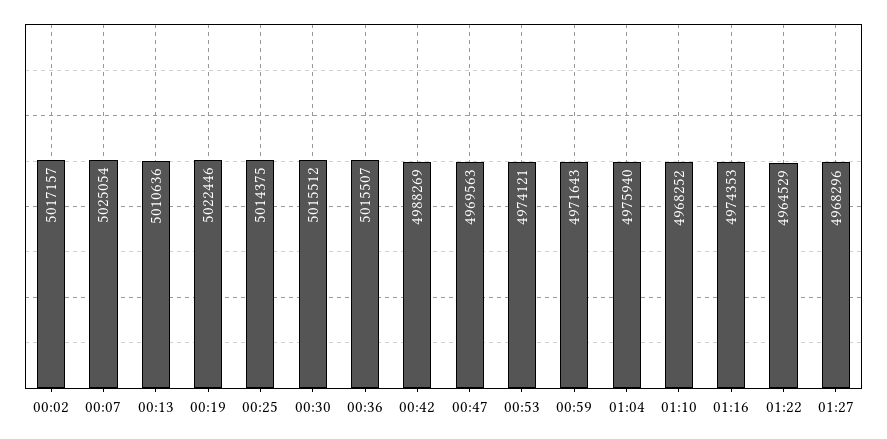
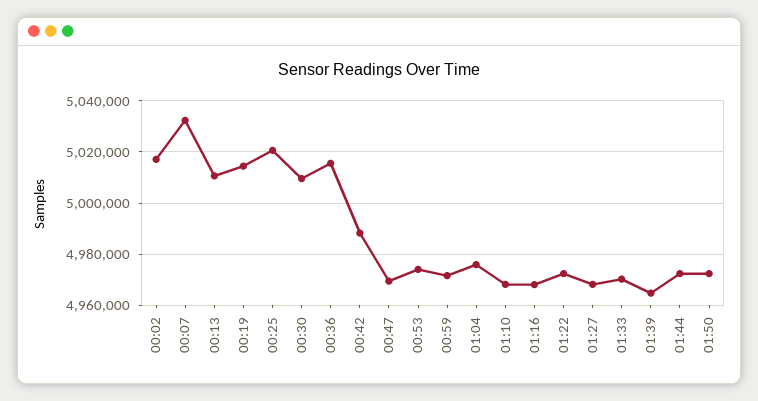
00:07: 5025054 -> 5032500
00:19: 5022446 -> 5015000
00:25: 5014375 -> 5020000
00:30: 5015512 -> 5010000
01:16: 4974353 -> 4967500
01:22: 4964529 -> 4972500
01:33: none -> 4970000
01:39: none -> 4965000
01:44: none -> 4972500
01:50: none -> 4972500

